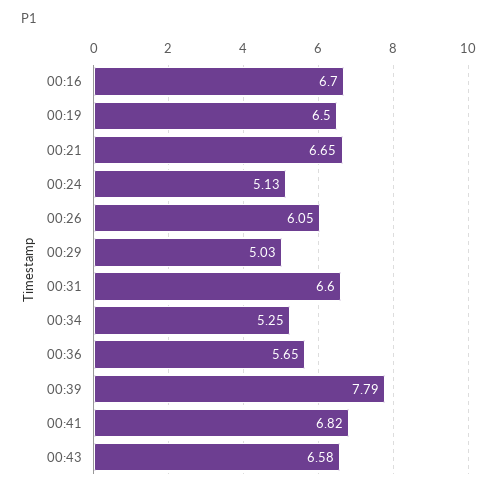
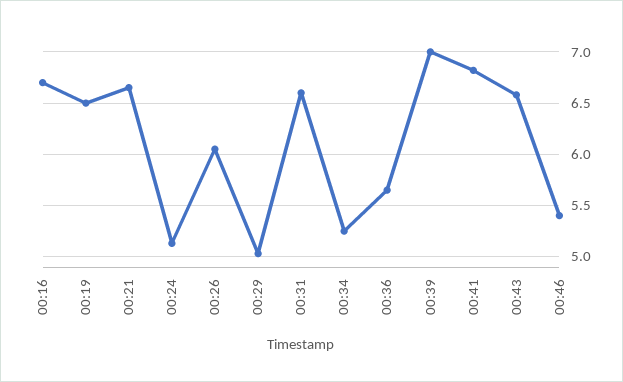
00:39: 7.79 -> 7
00:46: none -> 5.4

